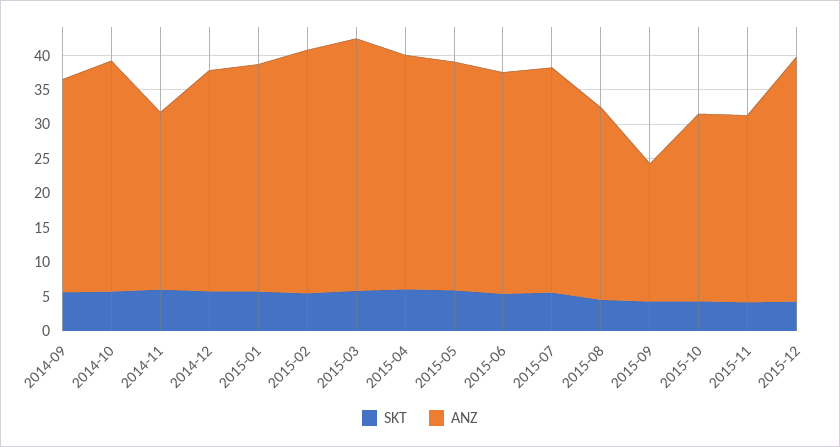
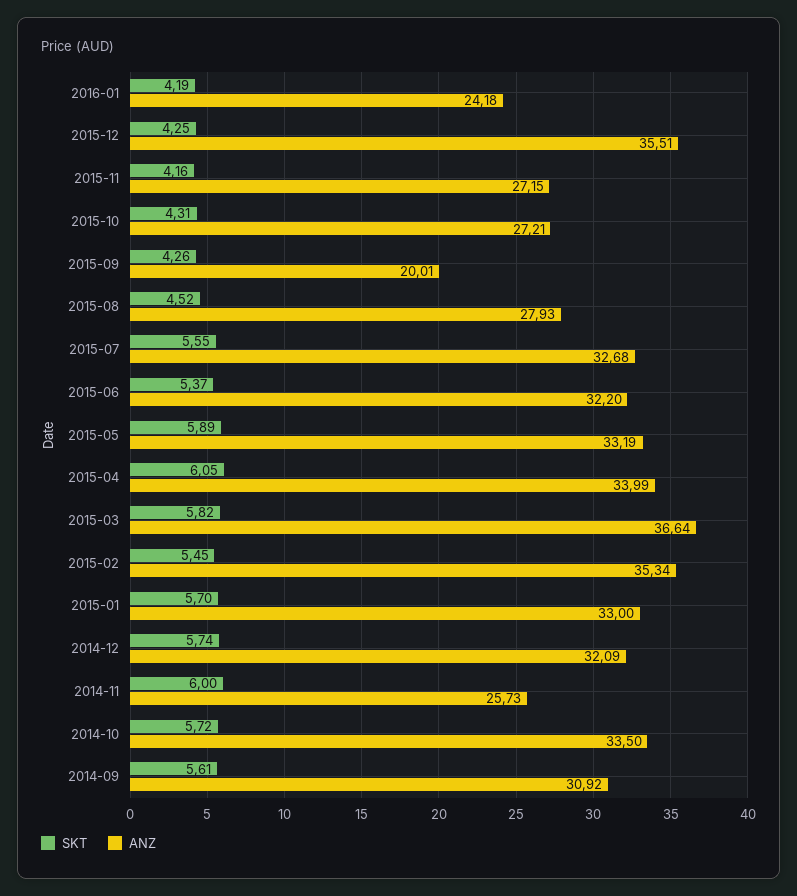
SKT, 2016-01: none -> 4.19
ANZ, 2016-01: none -> 24.18

